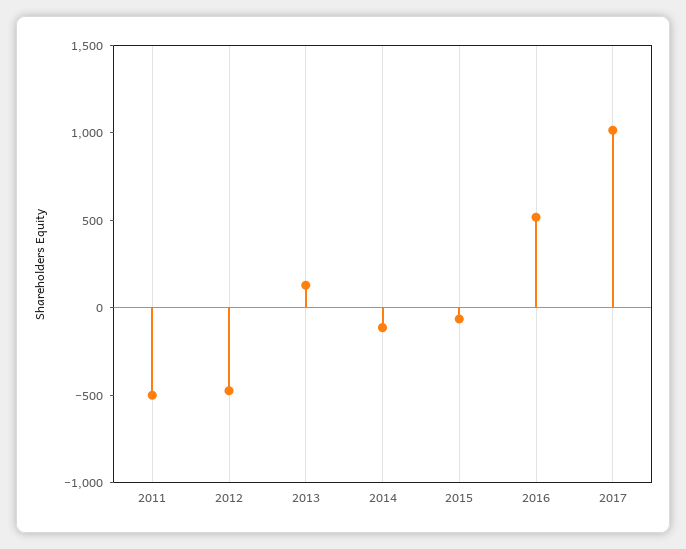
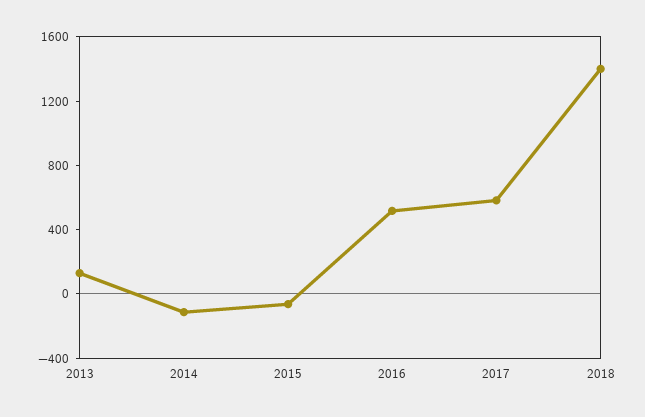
2011: -500 -> none
2012: -500 -> none
2017: 1000 -> 600
2018: none -> 1400

